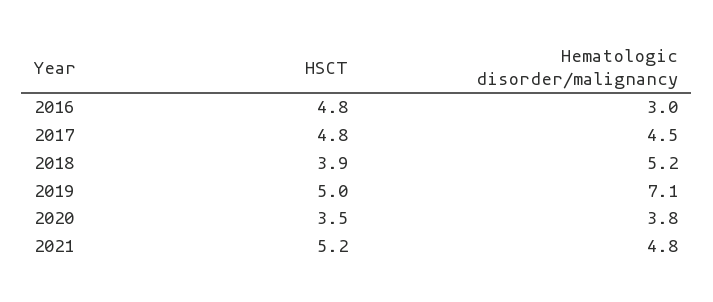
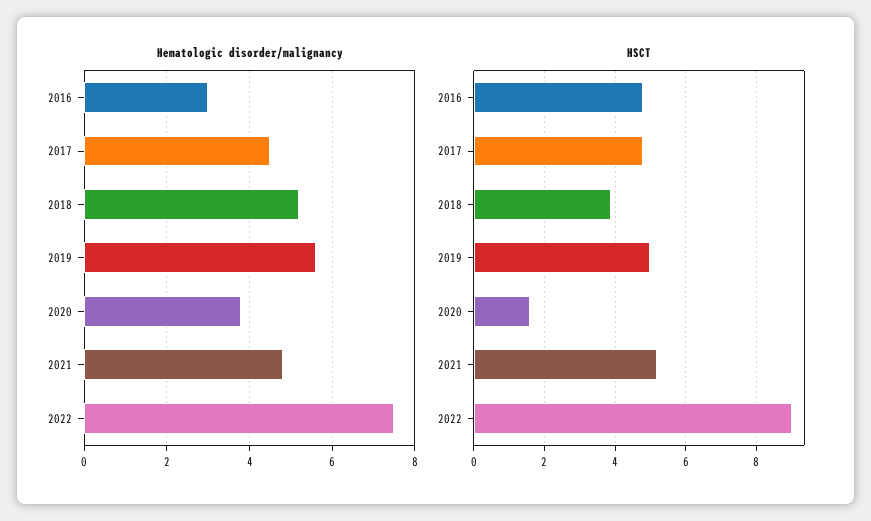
Hematologic disorder/malignancy, 2019: 7.1 -> 5.5
HSCT, 2020: 3.5 -> 1.5
Hematologic disorder/malignancy, 2022: none -> 7.5
HSCT, 2022: none -> 9

